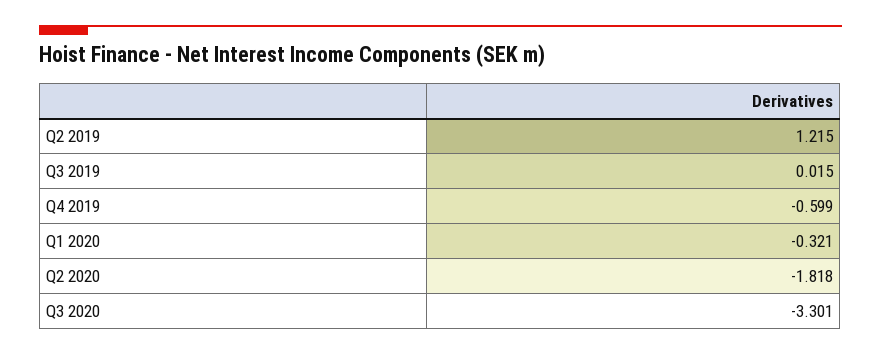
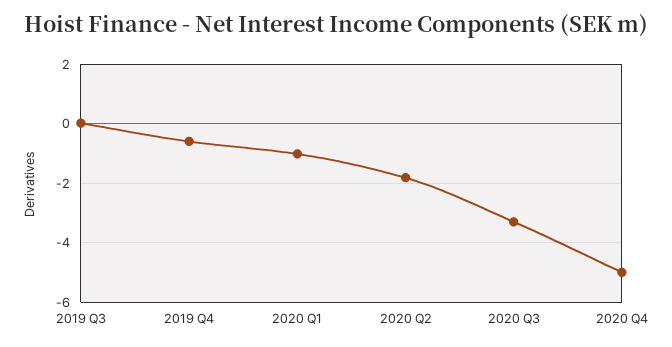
Q2 2019: 1.215 -> none
Q1 2020: -0.321 -> -1
2020 Q4: none -> -5

